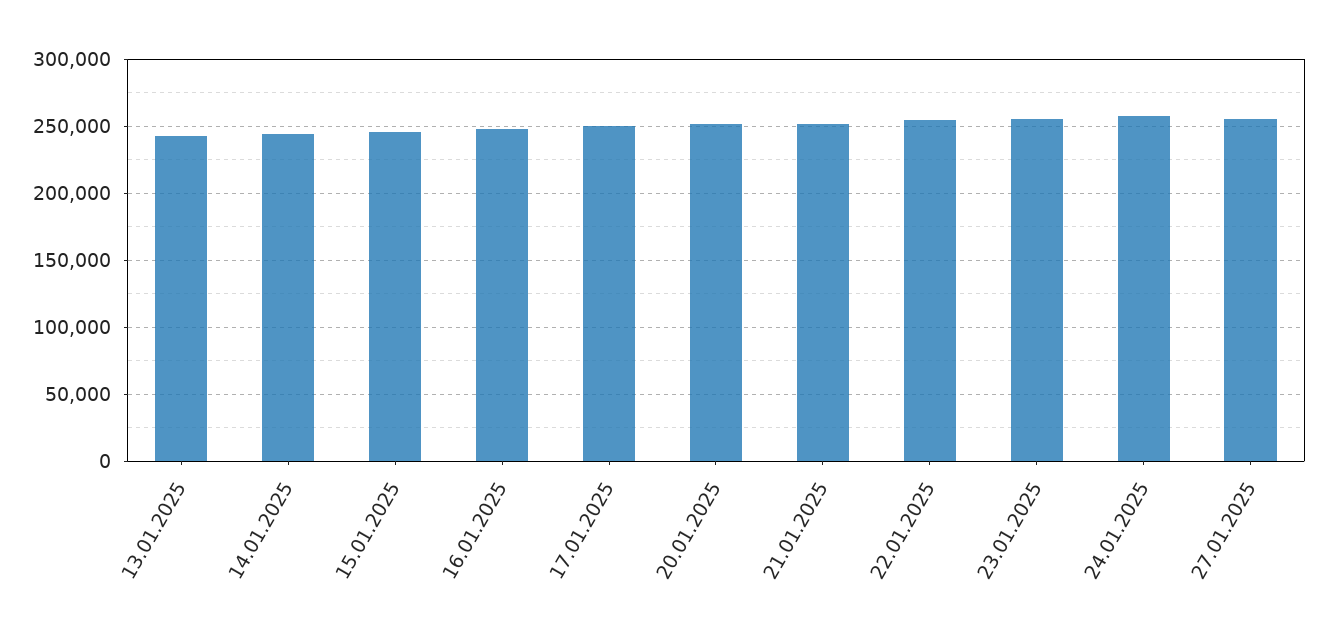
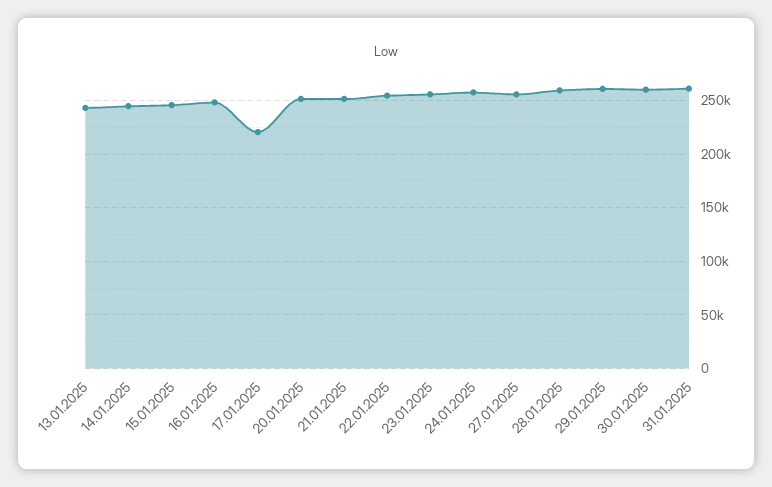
17.01.2025: 250000 -> 220000
28.01.2025: none -> 260000
29.01.2025: none -> 260000
30.01.2025: none -> 260000
31.01.2025: none -> 260000

